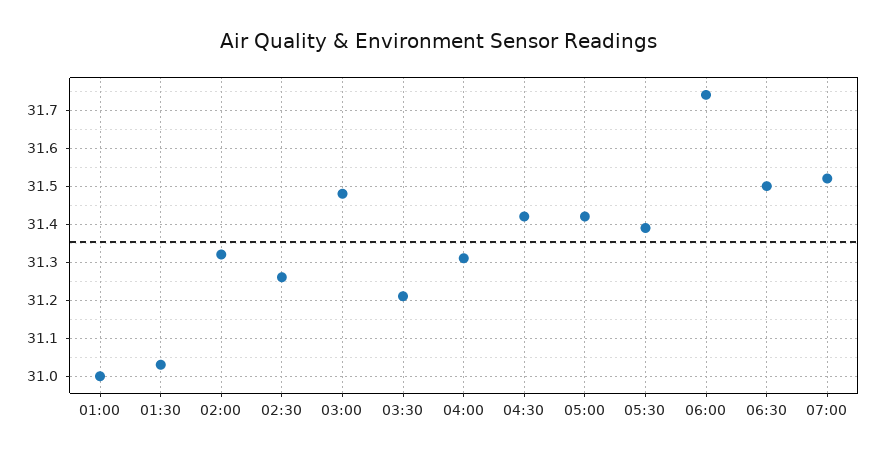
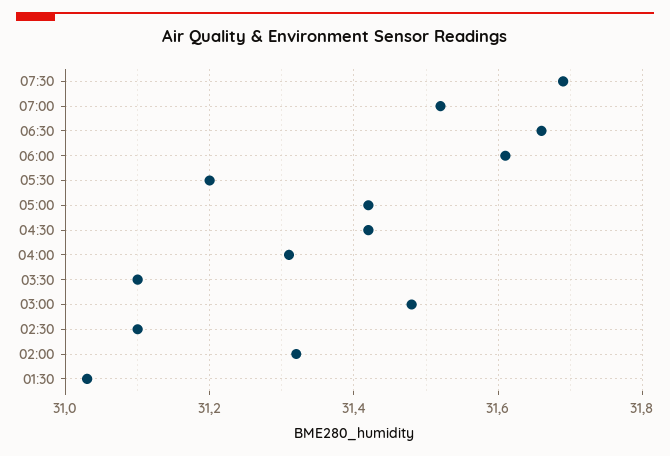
01:00: 31 -> none
02:30: 31.25 -> 31.1
03:30: 31.2 -> 31.1
05:30: 31.4 -> 31.2
06:00: 31.75 -> 31.6
06:30: 31.5 -> 31.65
07:30: none -> 31.7

